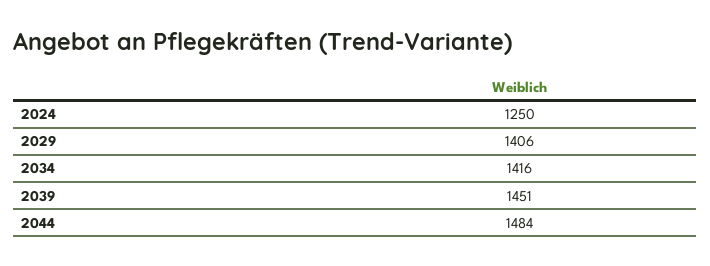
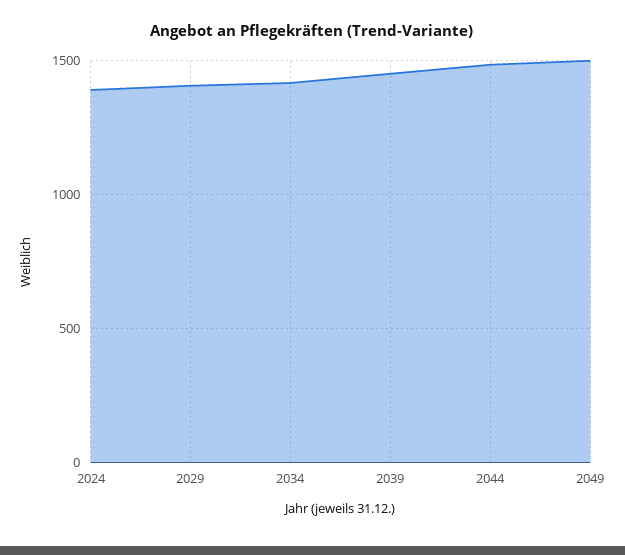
2024: 1250 -> 1400
2049: none -> 1500

